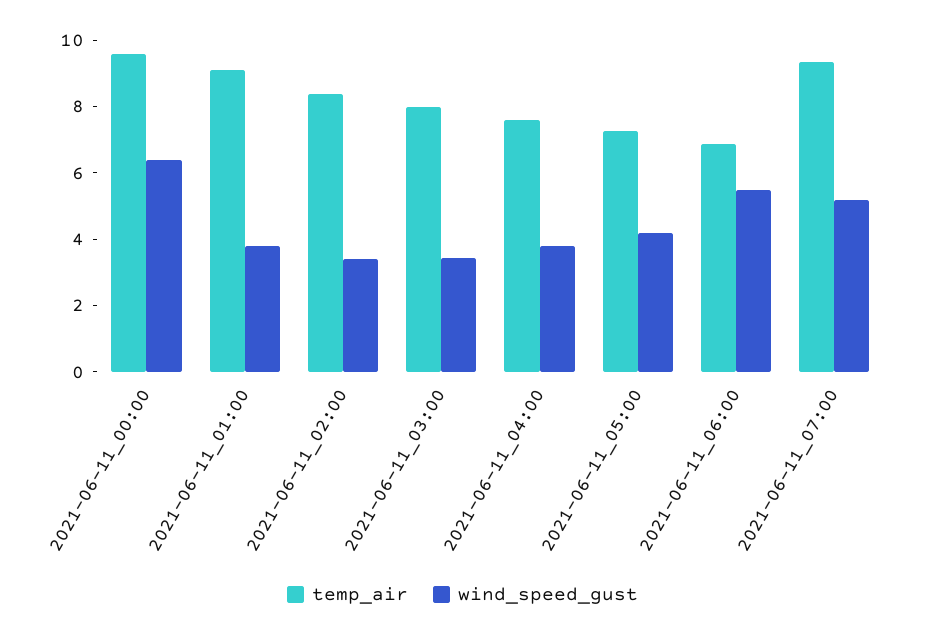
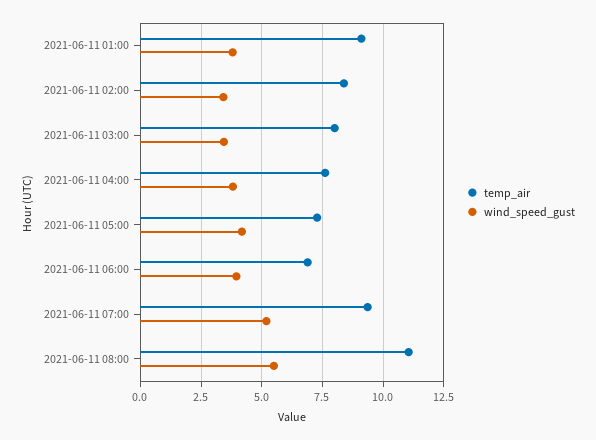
temp_air, 2021-06-11_00:00: 9.5 -> none
wind_speed_gust, 2021-06-11_00:00: 6.5 -> none
wind_speed_gust, 2021-06-11_06:00: 5.5 -> 4
temp_air, 2021-06-11 08:00: none -> 11
wind_speed_gust, 2021-06-11 08:00: none -> 5.5

